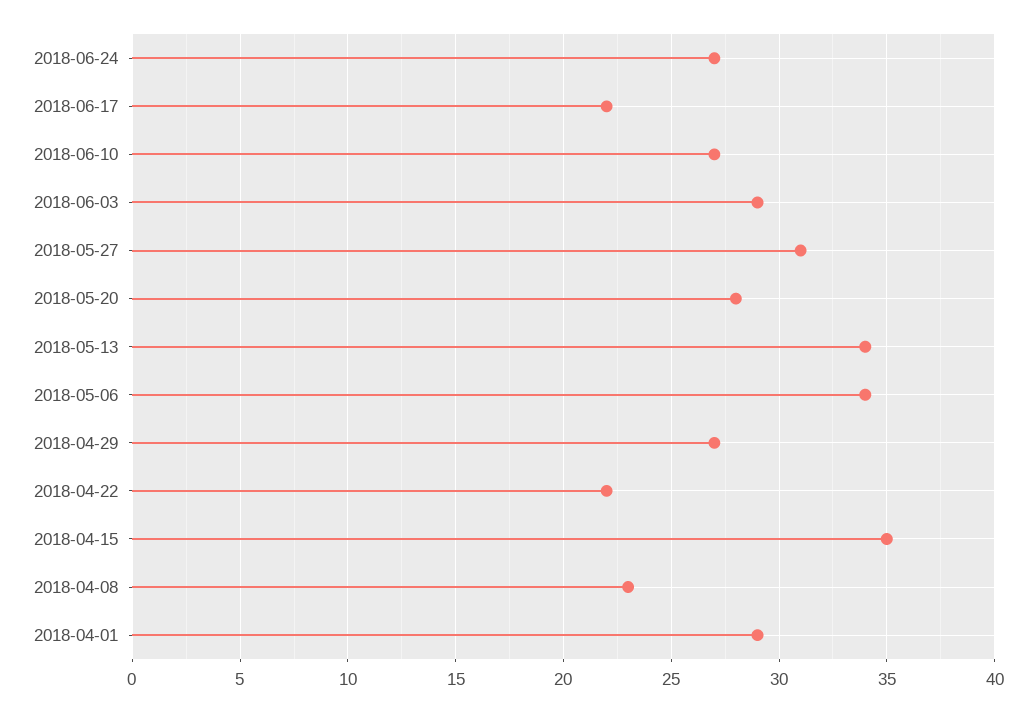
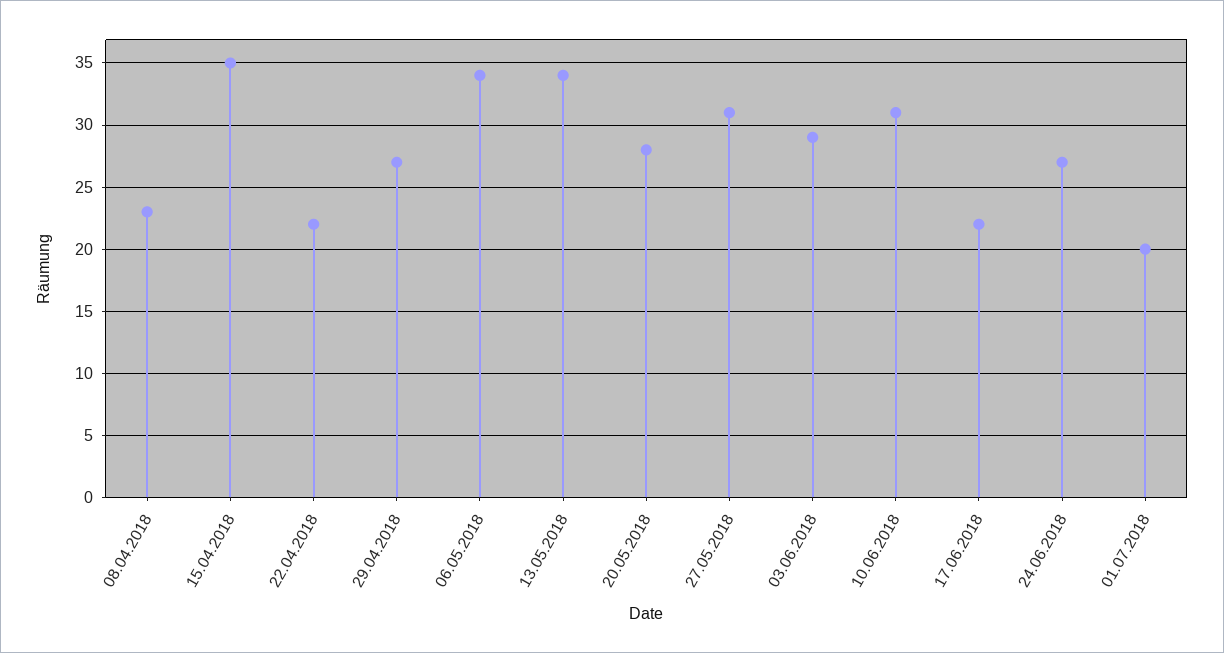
2018-06-10: 27 -> 31
2018-04-01: 29 -> none
01.07.2018: none -> 20

